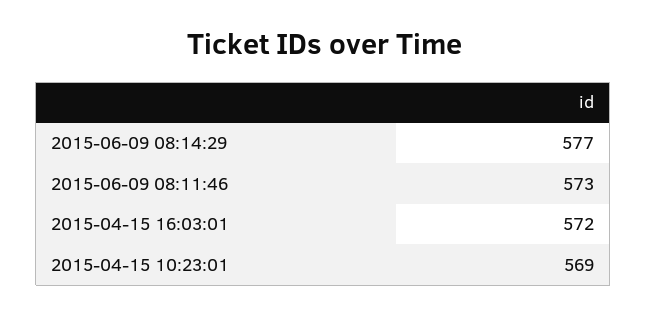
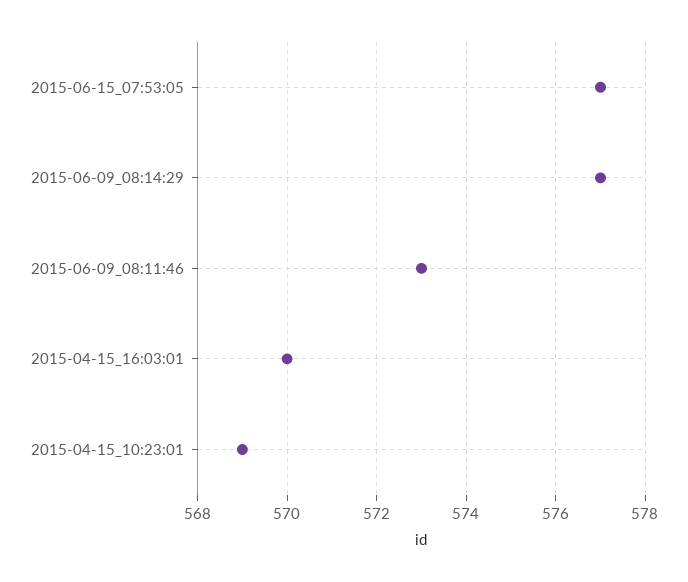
2015-04-15 16:03:01: 572 -> 570
2015-06-15_07:53:05: none -> 577

